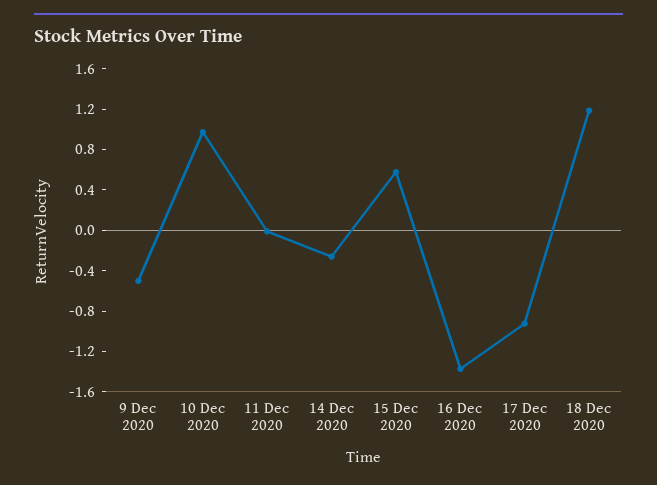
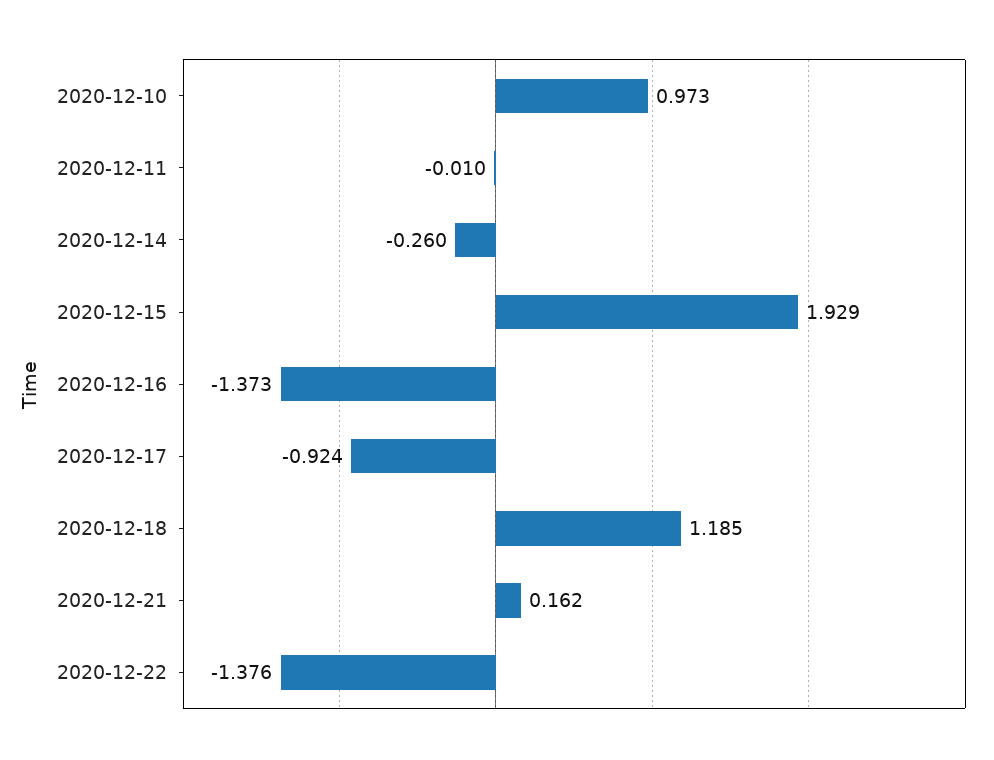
9 Dec 2020: -0.5 -> none
15 Dec 2020: 0.6 -> 1.929
2020-12-21: none -> 0.162
2020-12-22: none -> -1.376

